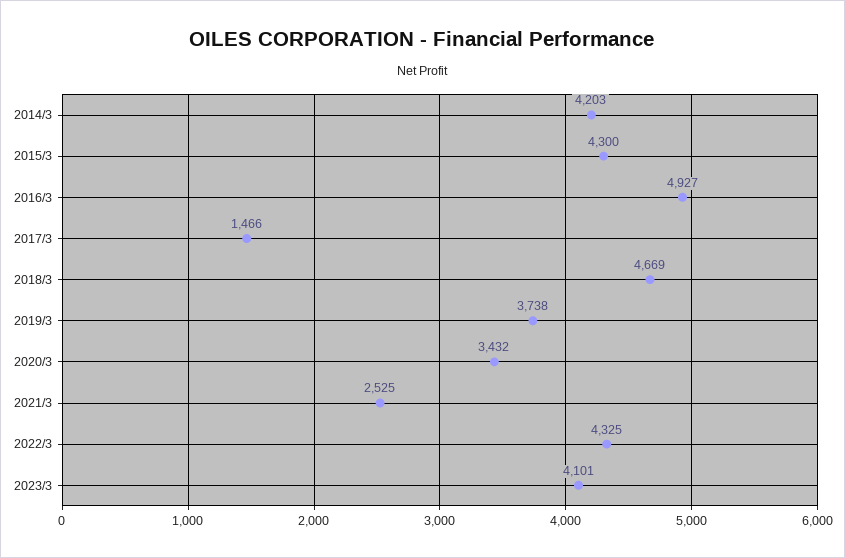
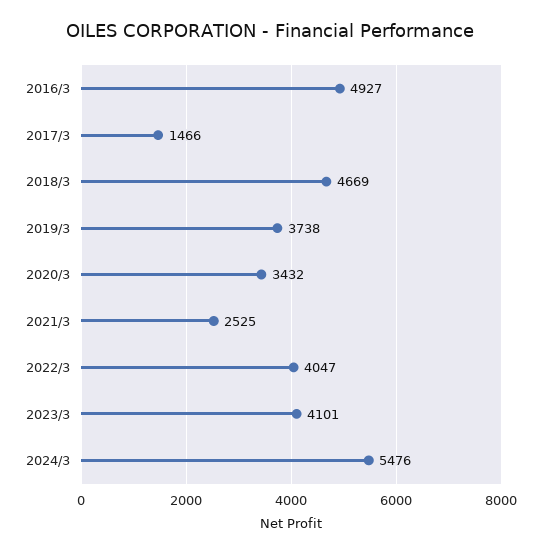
2014/3: 4203 -> none
2015/3: 4300 -> none
2022/3: 4325 -> 4047
2024/3: none -> 5476

